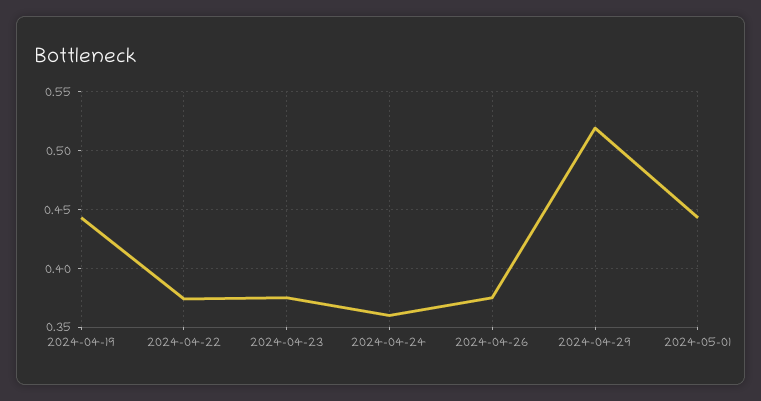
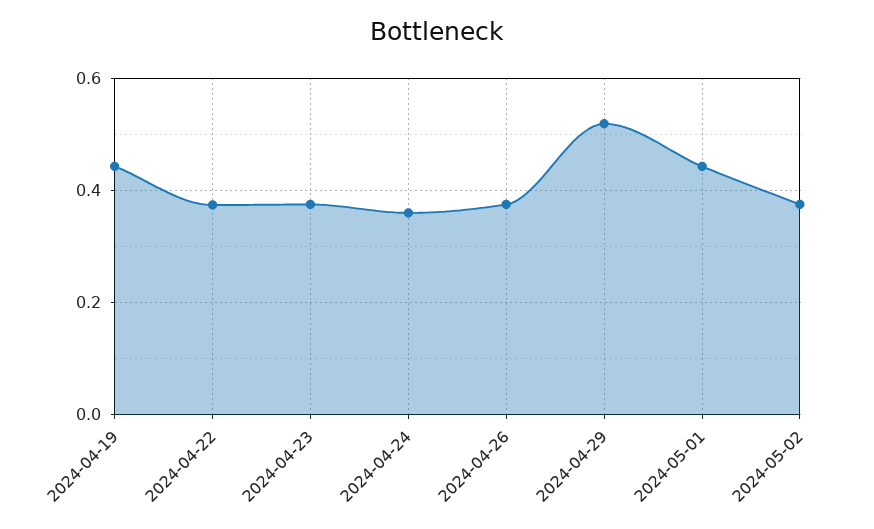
2024-05-02: none -> 0.38

